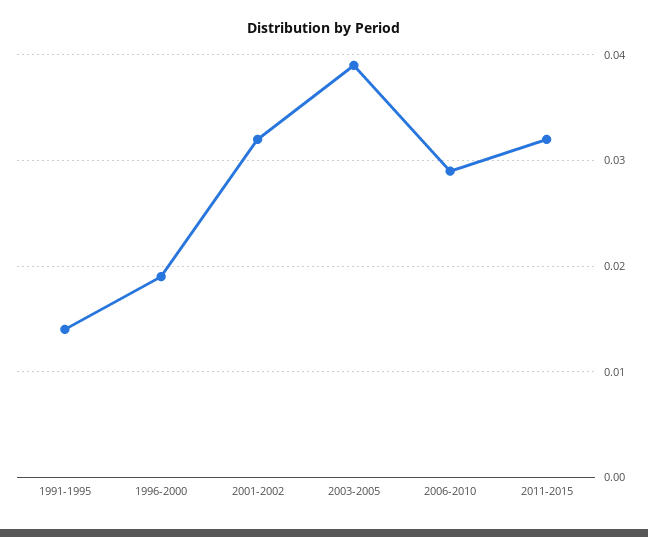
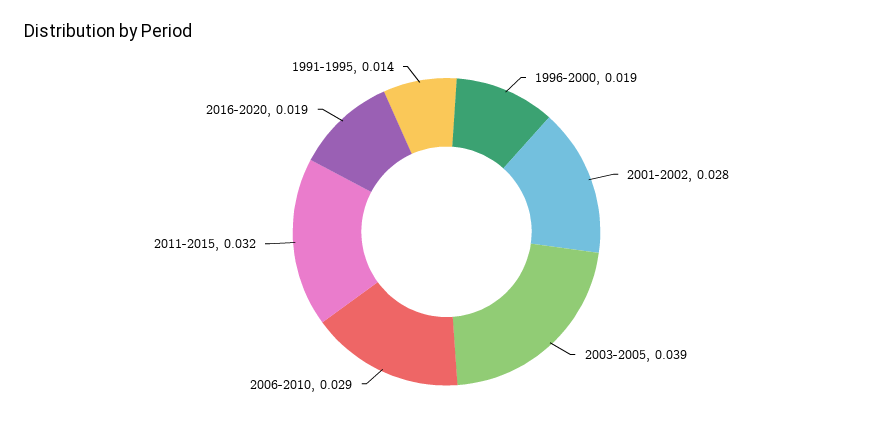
2001-2002: 0.032 -> 0.028
2016-2020: none -> 0.019

